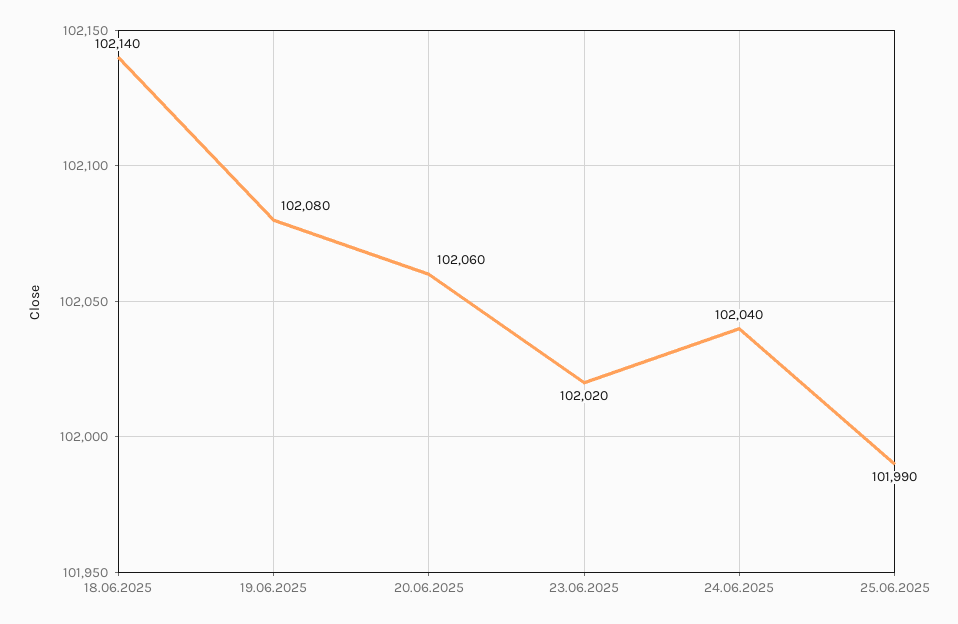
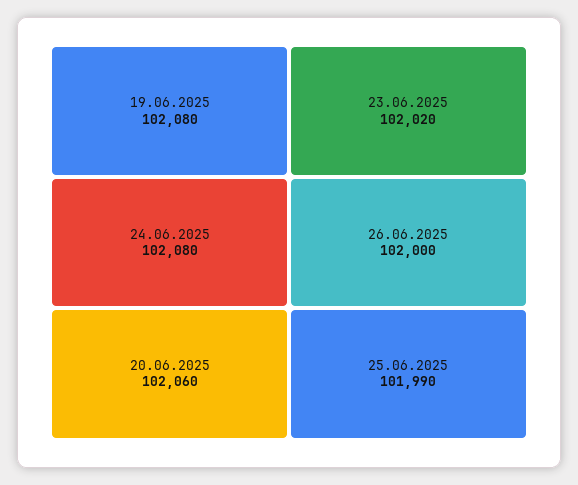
18.06.2025: 102140 -> none
24.06.2025: 102040 -> 102080
26.06.2025: none -> 102000

